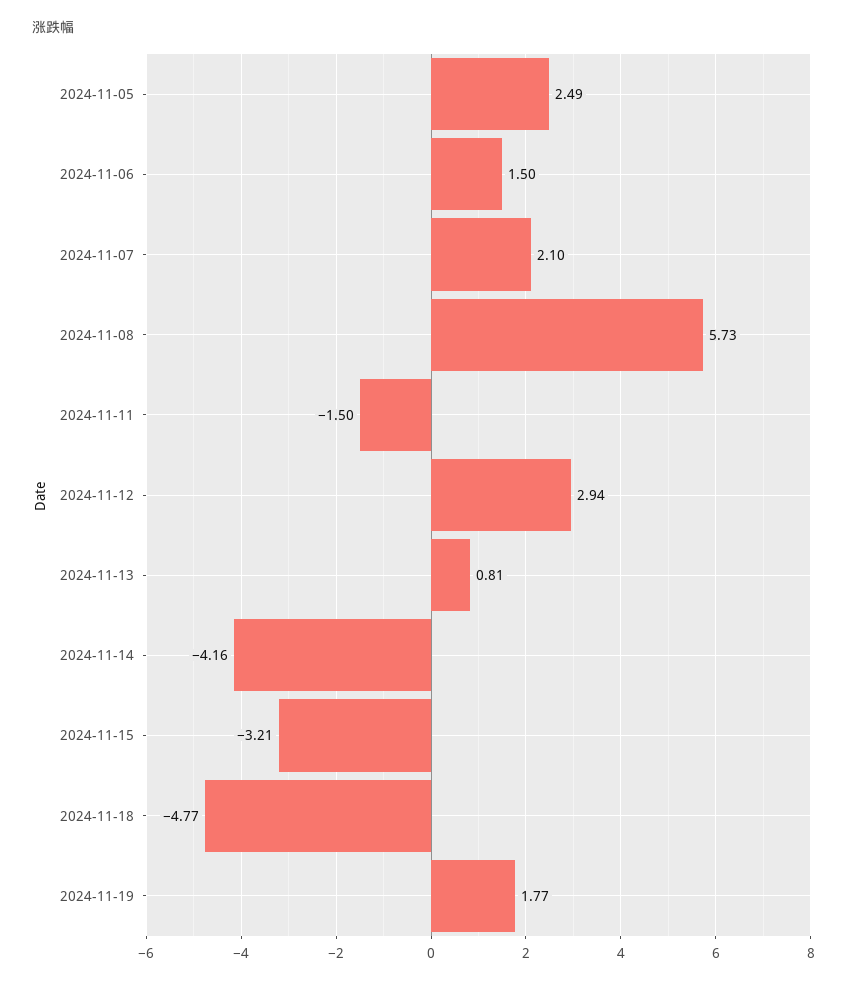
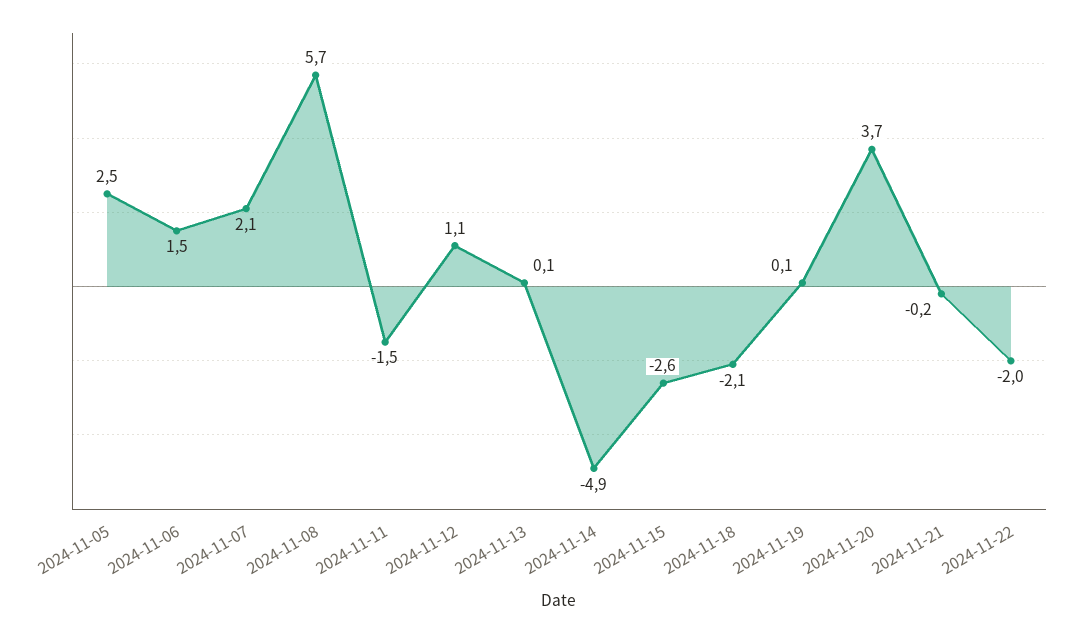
2024-11-12: 2.94 -> 1.1
2024-11-13: 0.81 -> 0.1
2024-11-14: -4.16 -> -4.9
2024-11-15: -3.21 -> -2.6
2024-11-18: -4.77 -> -2.1
2024-11-19: 1.77 -> 0.1
2024-11-20: none -> 3.7
2024-11-21: none -> -0.2
2024-11-22: none -> -2

